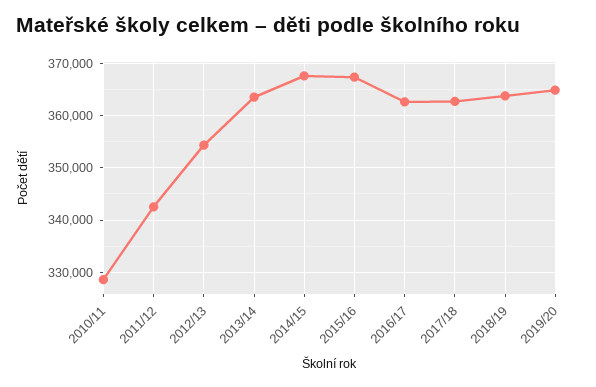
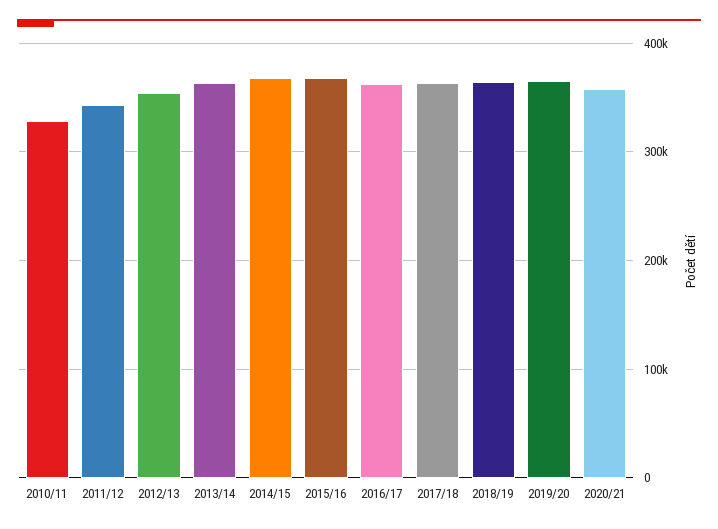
2020/21: none -> 360000

